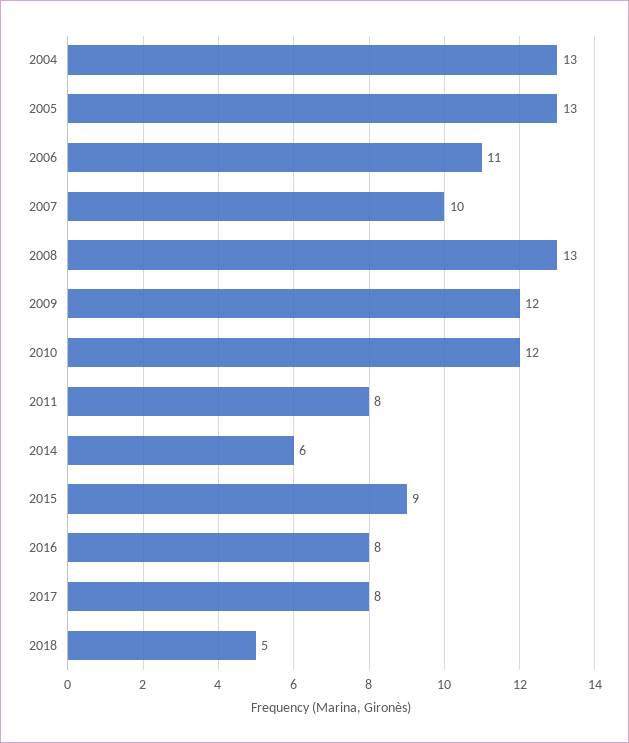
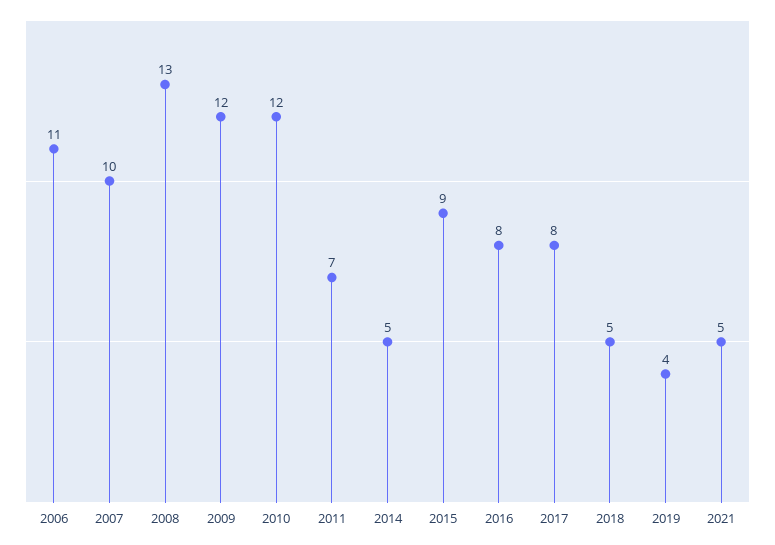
2004: 13 -> none
2005: 13 -> none
2011: 8 -> 7
2014: 6 -> 5
2019: none -> 4
2021: none -> 5

